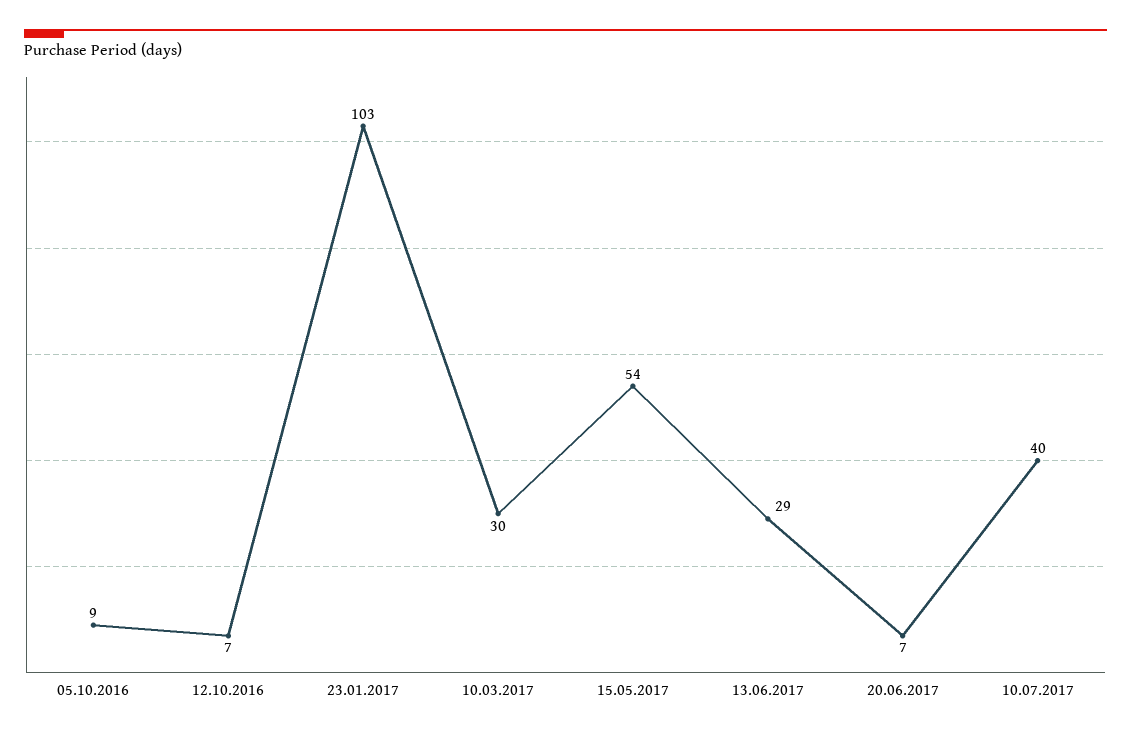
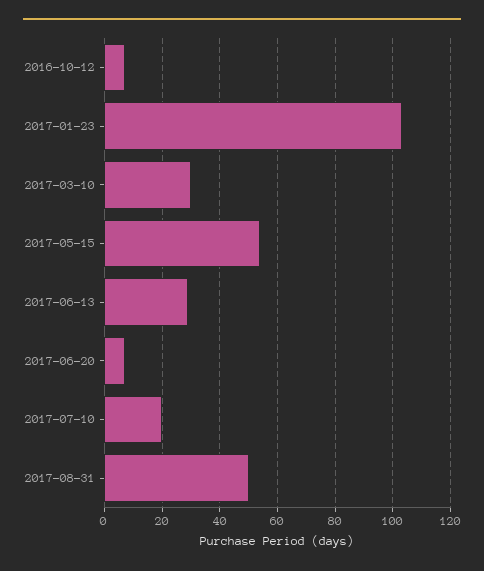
05.10.2016: 9 -> none
10.07.2017: 40 -> 20
2017-08-31: none -> 50

